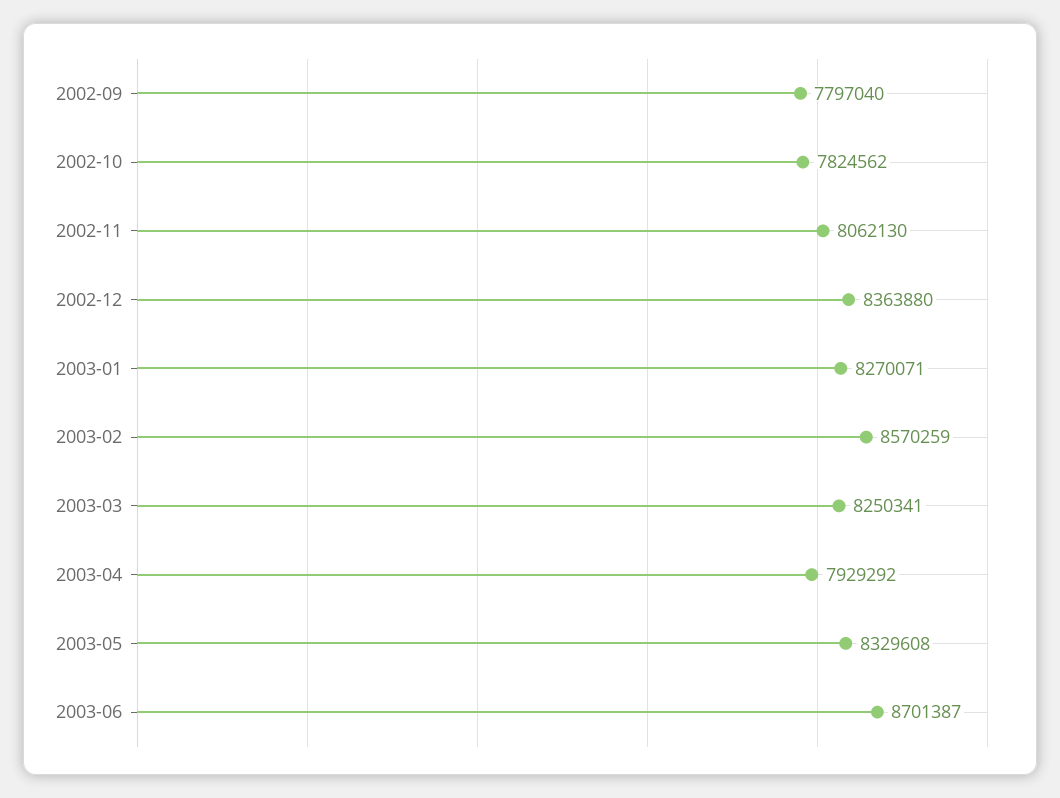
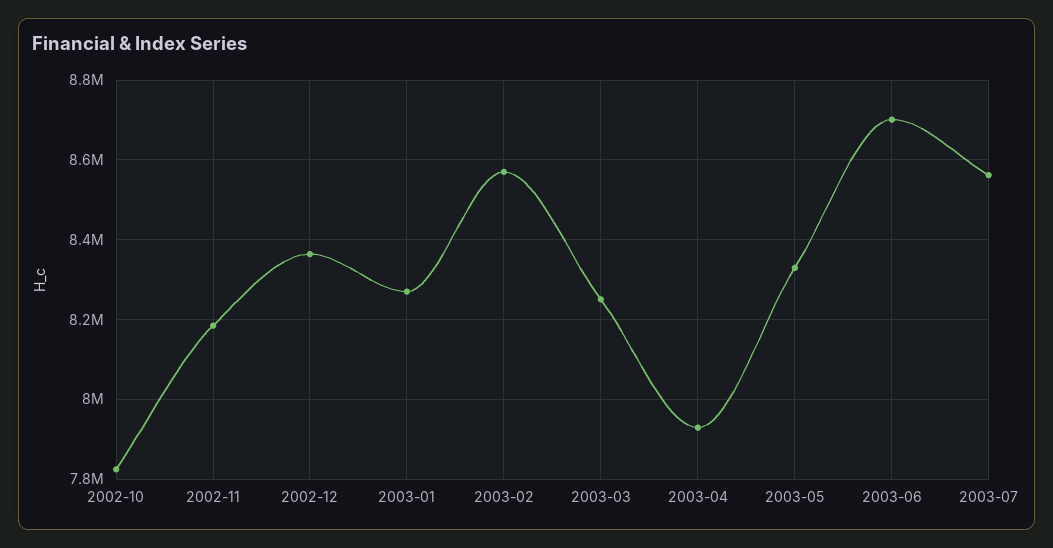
2002-09: 7797040 -> none
2002-11: 8062130 -> 8180000
2003-07: none -> 8560000

